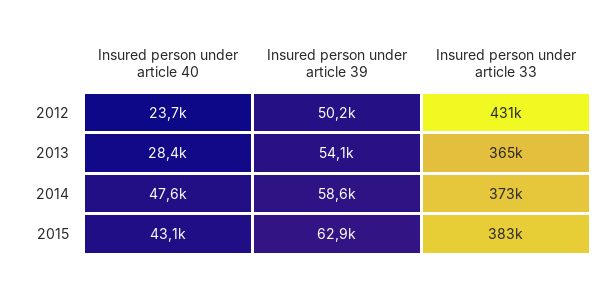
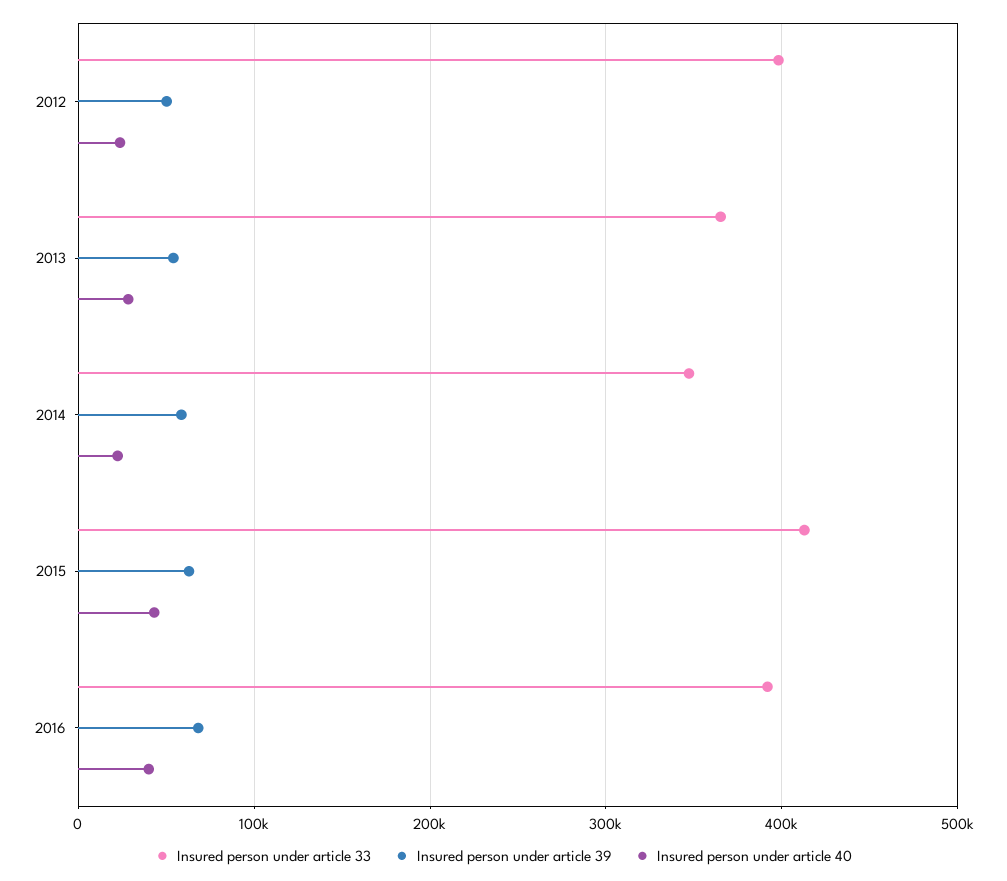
Insured person under article 33, 2012: 431000 -> 400000
Insured person under article 40, 2014: 47600 -> 20000
Insured person under article 33, 2014: 373000 -> 350000
Insured person under article 33, 2015: 383000 -> 410000
Insured person under article 33, 2016: none -> 390000
Insured person under article 39, 2016: none -> 70000
Insured person under article 40, 2016: none -> 40000

